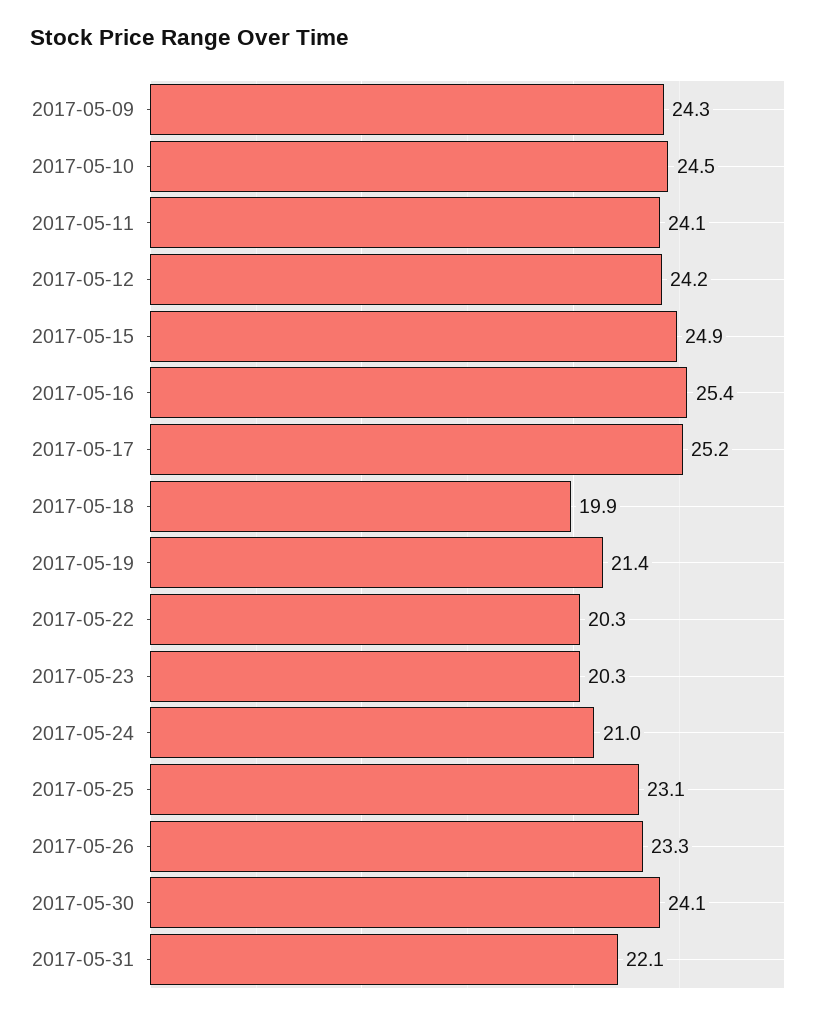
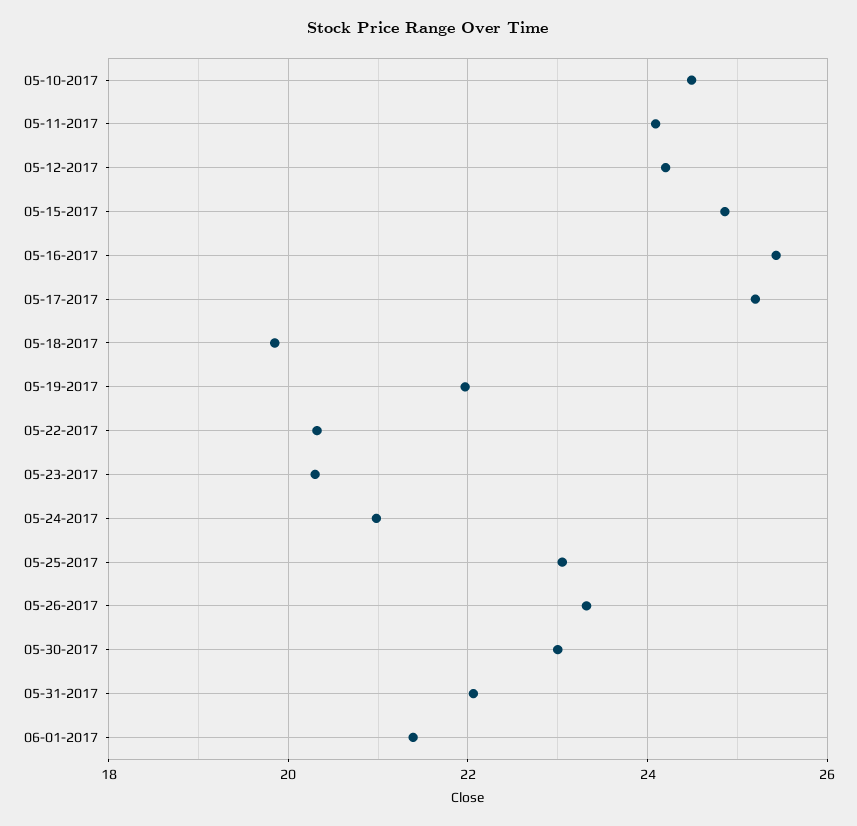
2017-05-09: 24.3 -> none
2017-05-19: 21.4 -> 22
2017-05-30: 24.1 -> 23
06-01-2017: none -> 21.4

